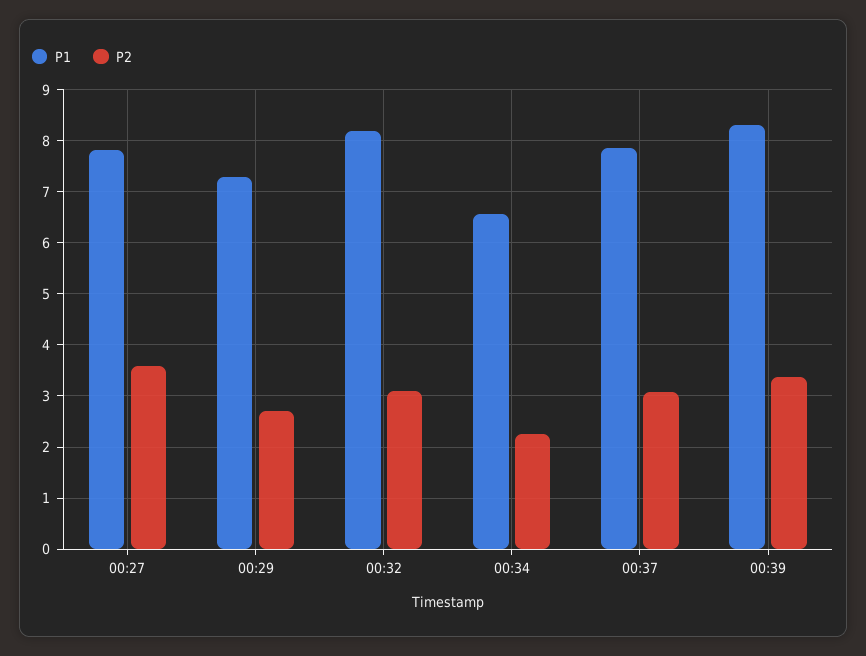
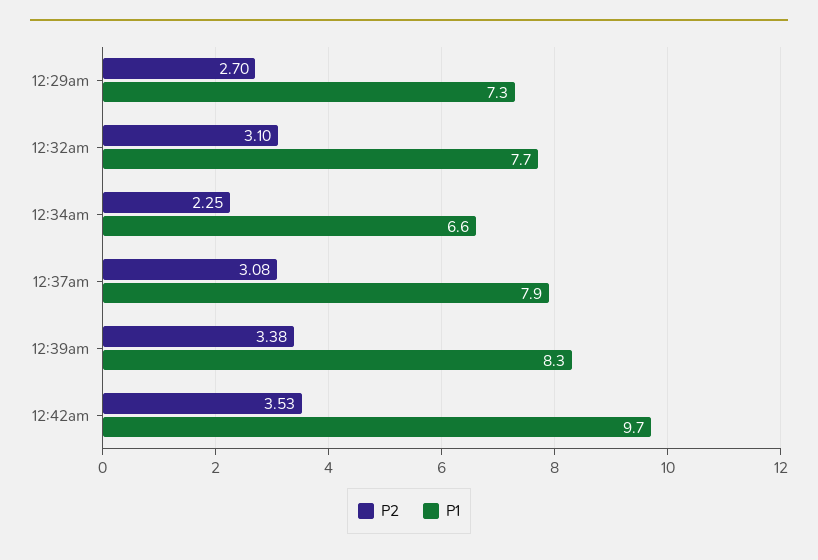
P1, 00:27: 7.8 -> none
P2, 00:27: 3.6 -> none
P1, 00:32: 8.2 -> 7.7
P2, 12:42am: none -> 3.53
P1, 12:42am: none -> 9.7

